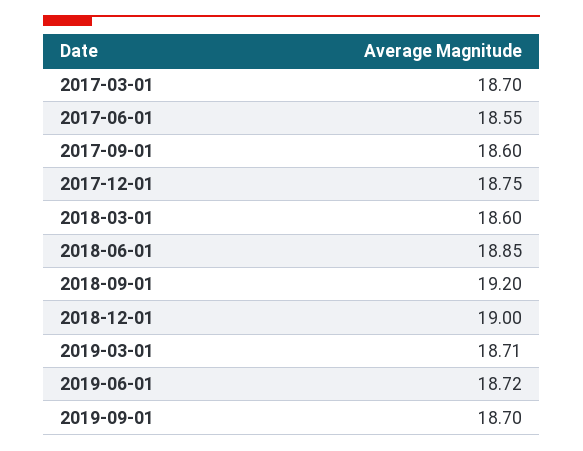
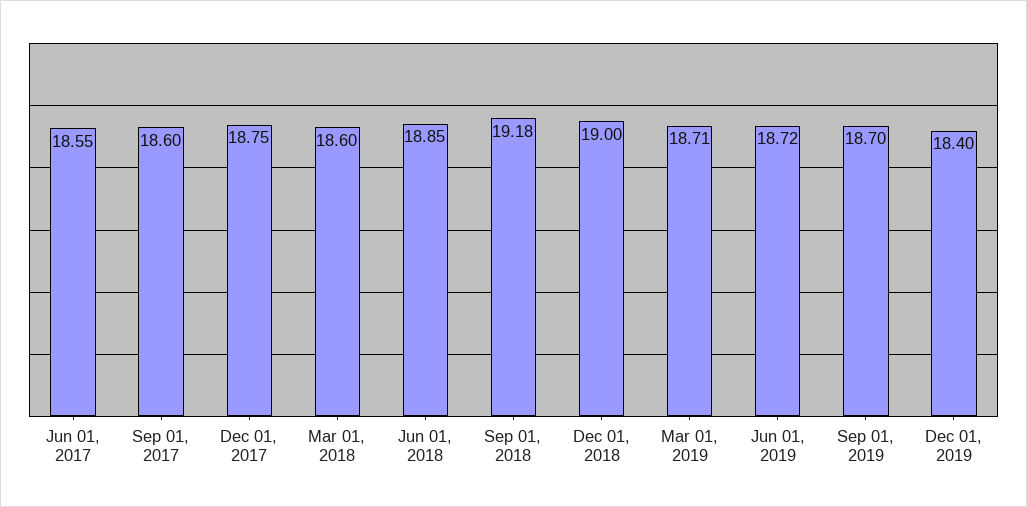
2017-03-01: 18.7 -> none
2018-09-01: 19.2 -> 19.18
Dec 01, 2019: none -> 18.4

